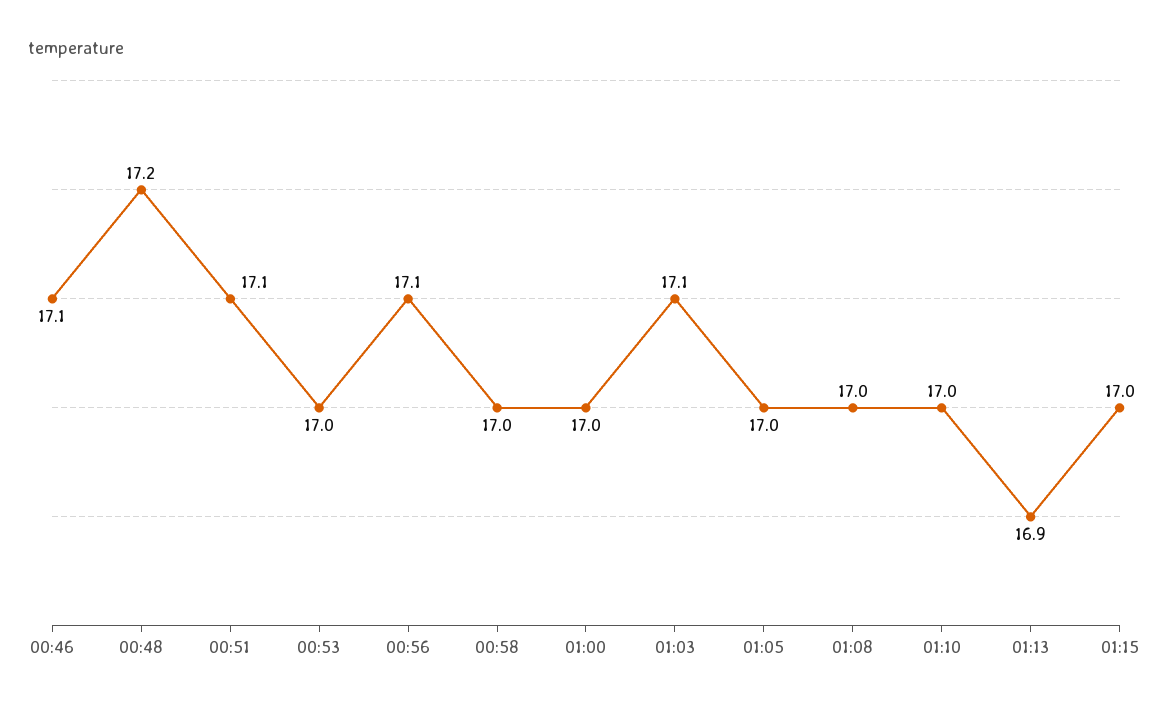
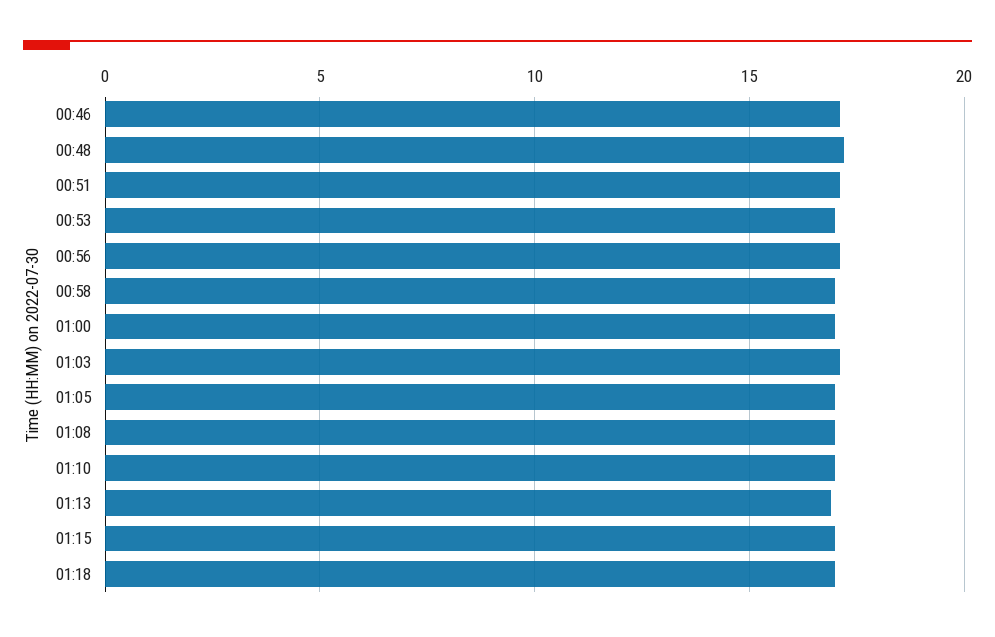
01:18: none -> 17

